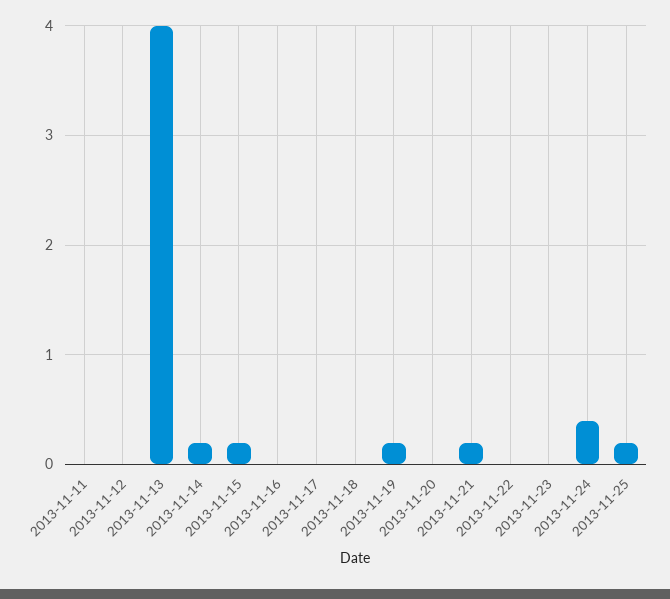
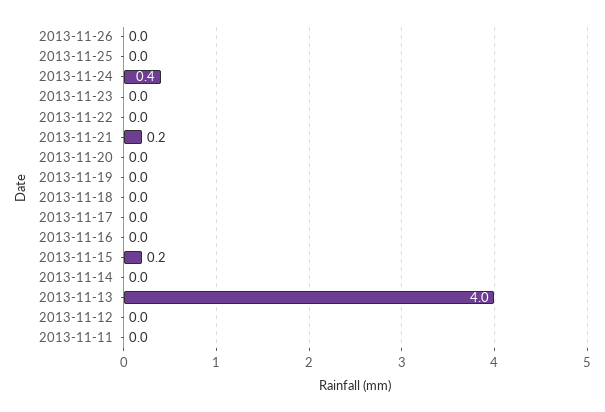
2013-11-14: 0.2 -> 0
2013-11-19: 0.2 -> 0
2013-11-25: 0.2 -> 0
2013-11-26: none -> 0

